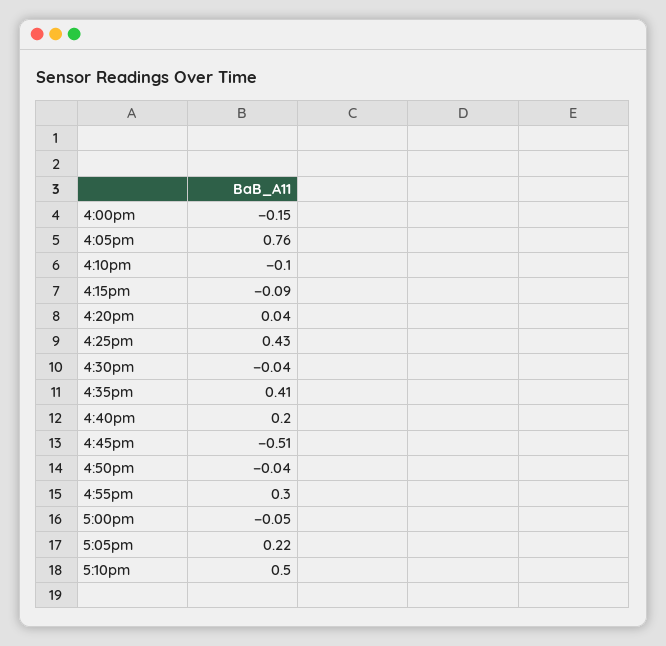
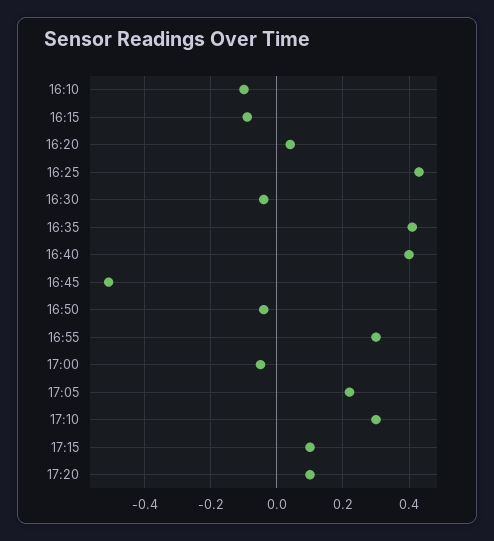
4:00pm: -0.15 -> none
4:05pm: 0.76 -> none
4:40pm: 0.2 -> 0.4
5:10pm: 0.5 -> 0.3
17:15: none -> 0.1
17:20: none -> 0.1

